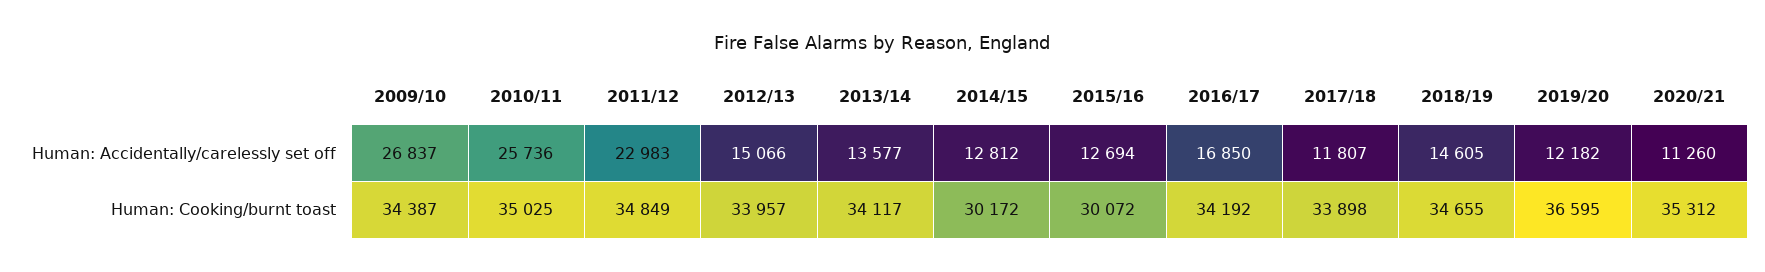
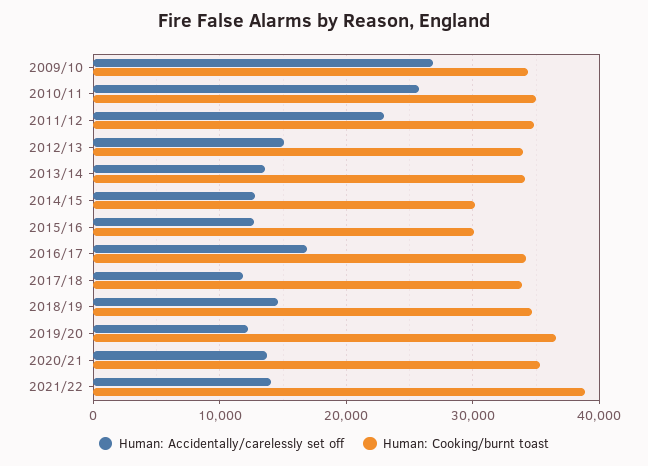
Human: Accidentally/carelessly set off, 2020/21: 11260 -> 14000
Human: Accidentally/carelessly set off, 2021/22: none -> 14000
Human: Cooking/burnt toast, 2021/22: none -> 39000

